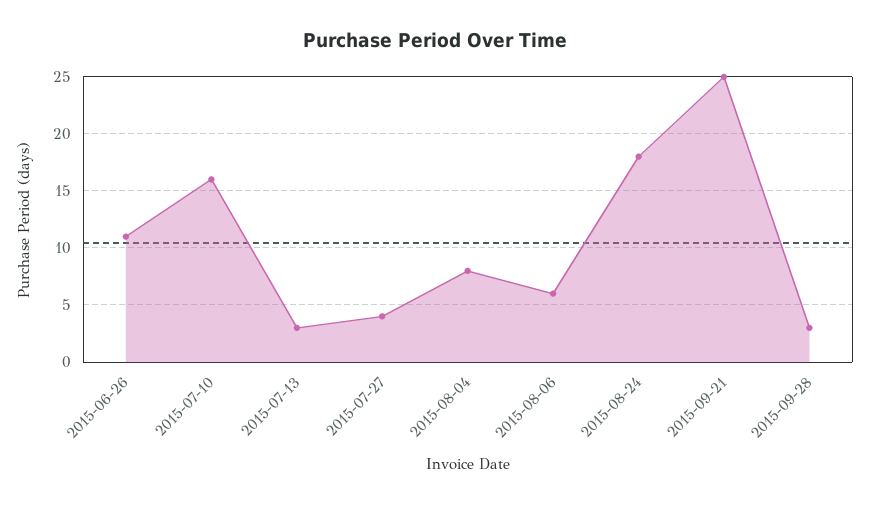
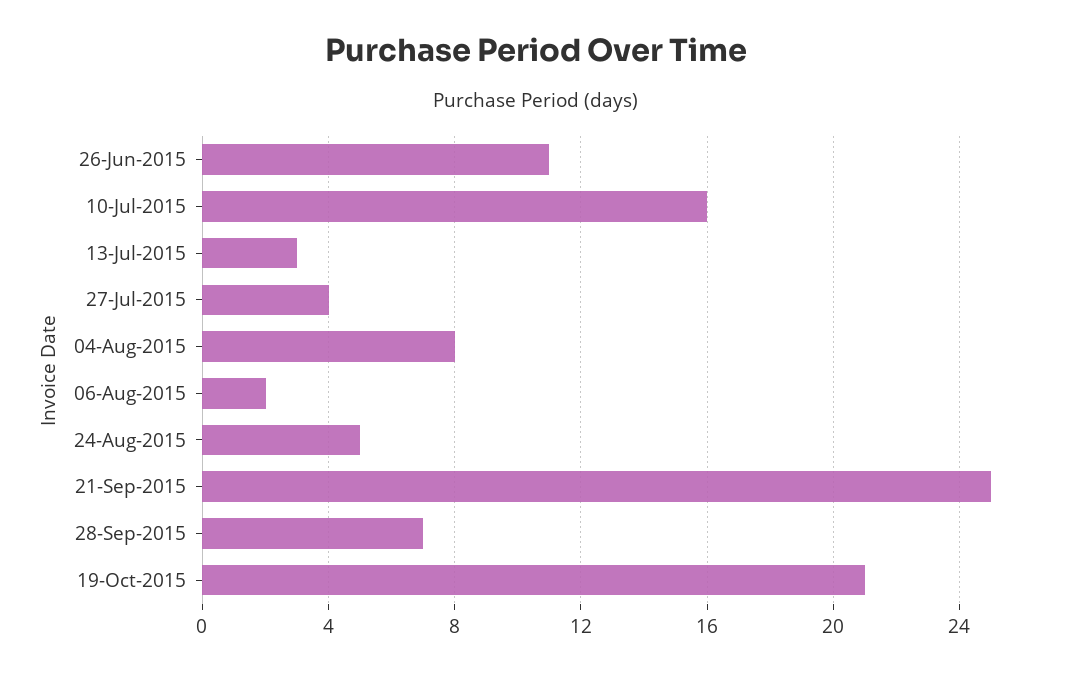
2015-08-06: 6 -> 2
2015-08-24: 18 -> 5
2015-09-28: 3 -> 7
19-Oct-2015: none -> 21

